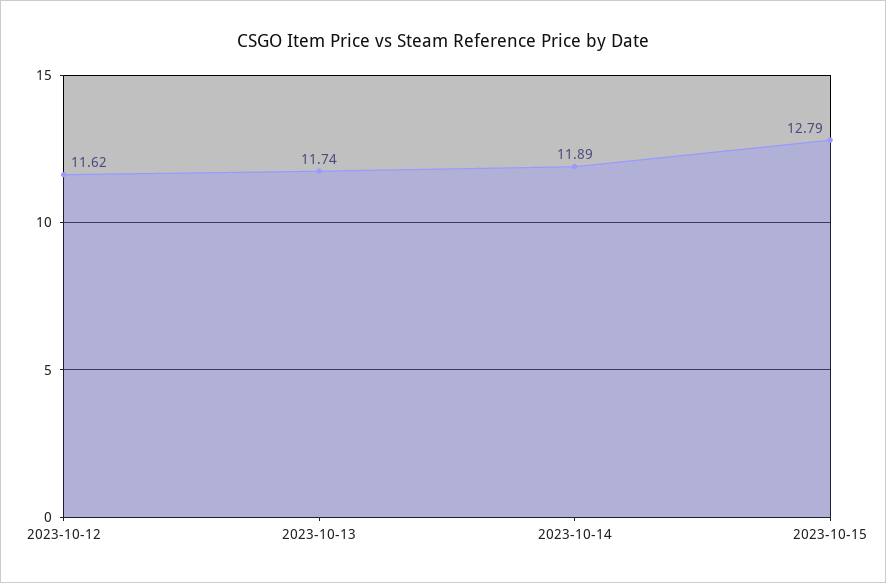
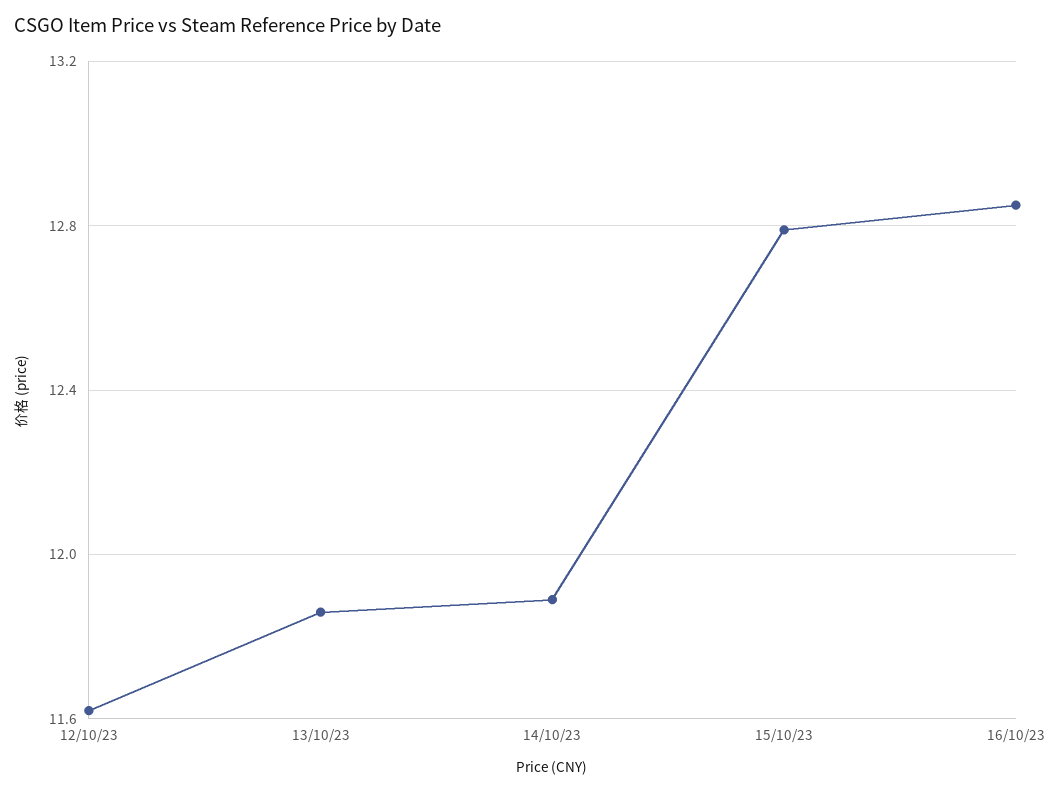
2023-10-13: 11.74 -> 11.85
16/10/23: none -> 12.85

